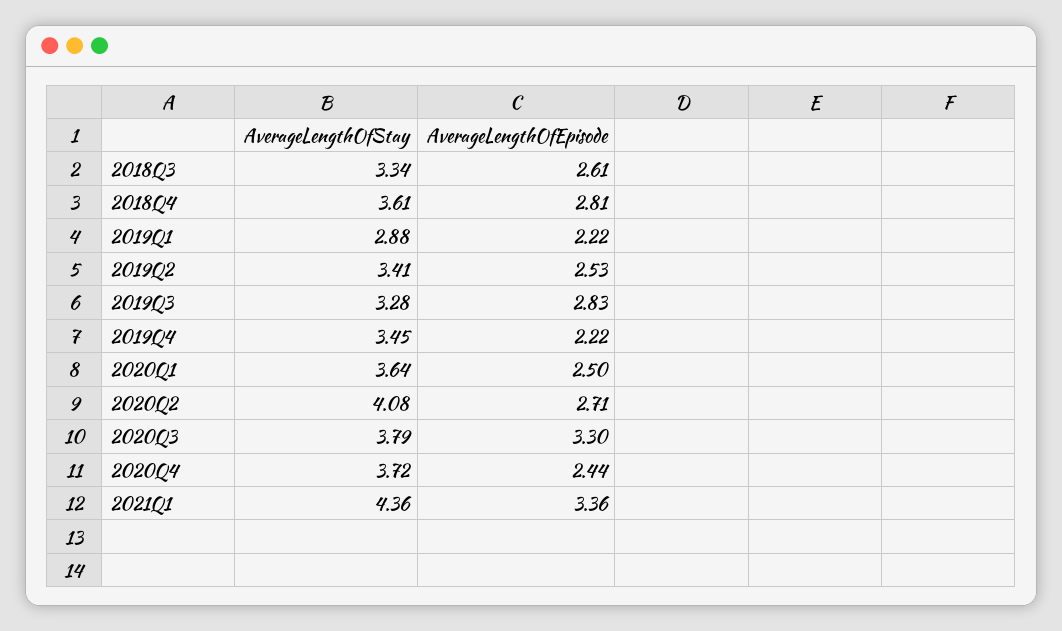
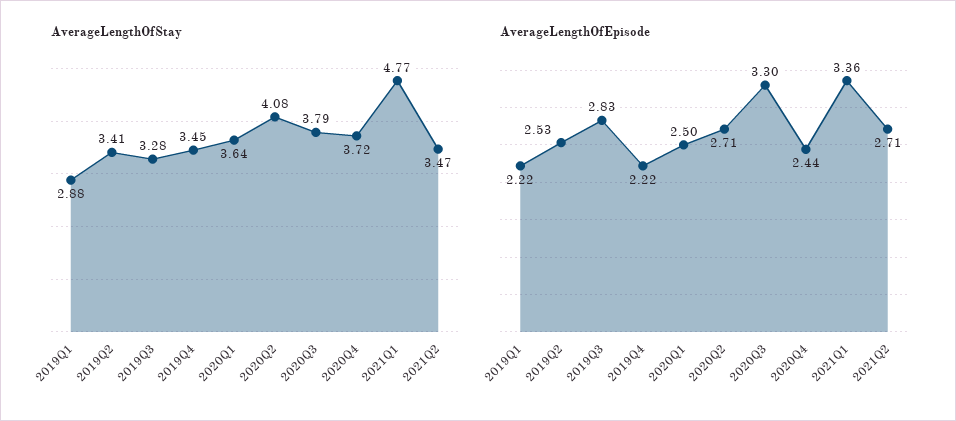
AverageLengthOfStay, 2018Q3: 3.34 -> none
AverageLengthOfEpisode, 2018Q3: 2.61 -> none
AverageLengthOfStay, 2018Q4: 3.61 -> none
AverageLengthOfEpisode, 2018Q4: 2.81 -> none
AverageLengthOfStay, 2021Q1: 4.36 -> 4.77
AverageLengthOfStay, 2021Q2: none -> 3.47
AverageLengthOfEpisode, 2021Q2: none -> 2.71

